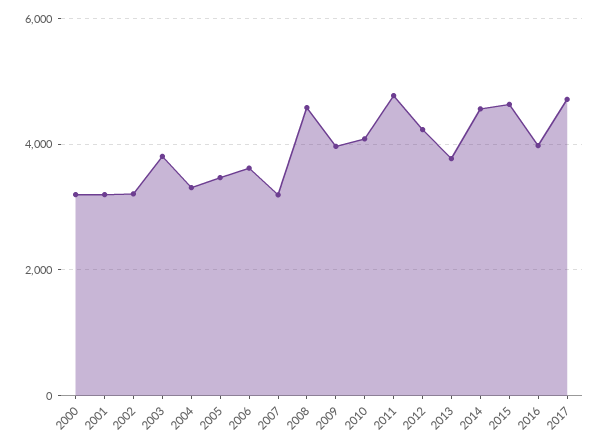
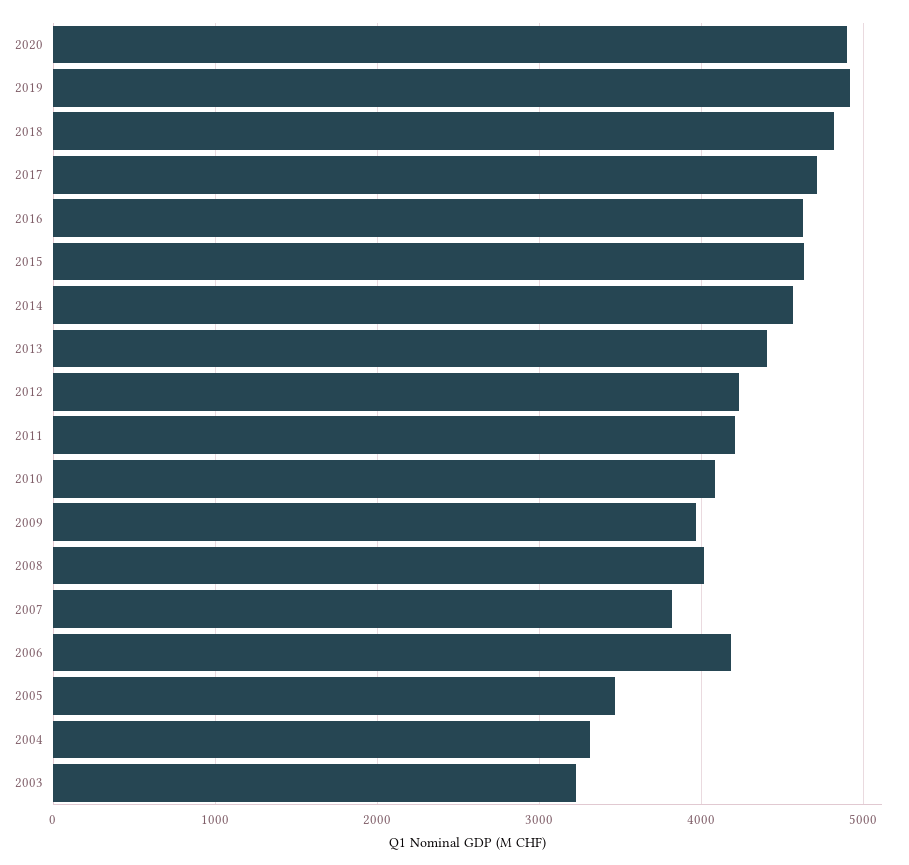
2000: 3200 -> none
2001: 3200 -> none
2002: 3200 -> none
2003: 3800 -> 3200
2006: 3600 -> 4200
2007: 3200 -> 3800
2008: 4600 -> 4000
2011: 4800 -> 4200
2013: 3800 -> 4400
2016: 4000 -> 4600
2020: none -> 4900
2019: none -> 4900
2018: none -> 4800

